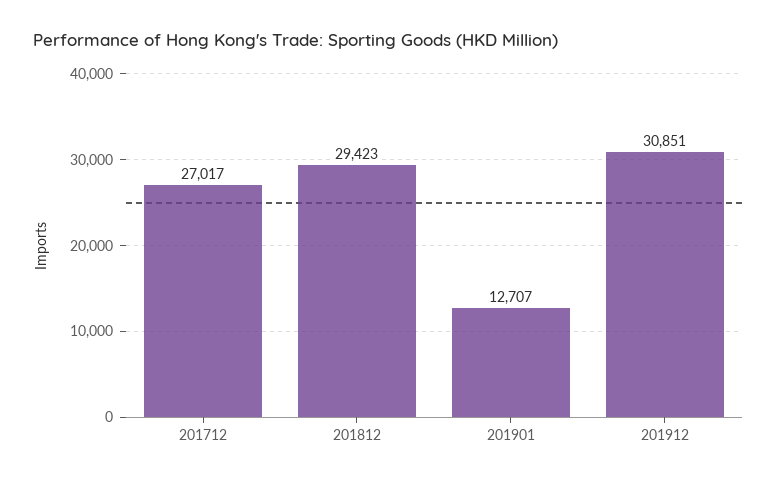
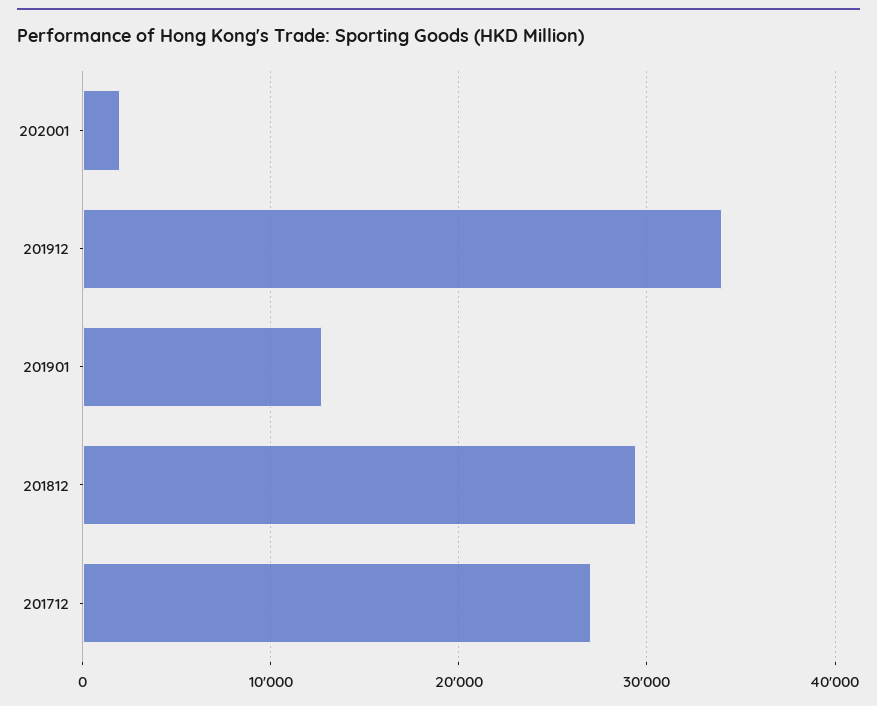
201912: 30851 -> 34000
202001: none -> 2000

